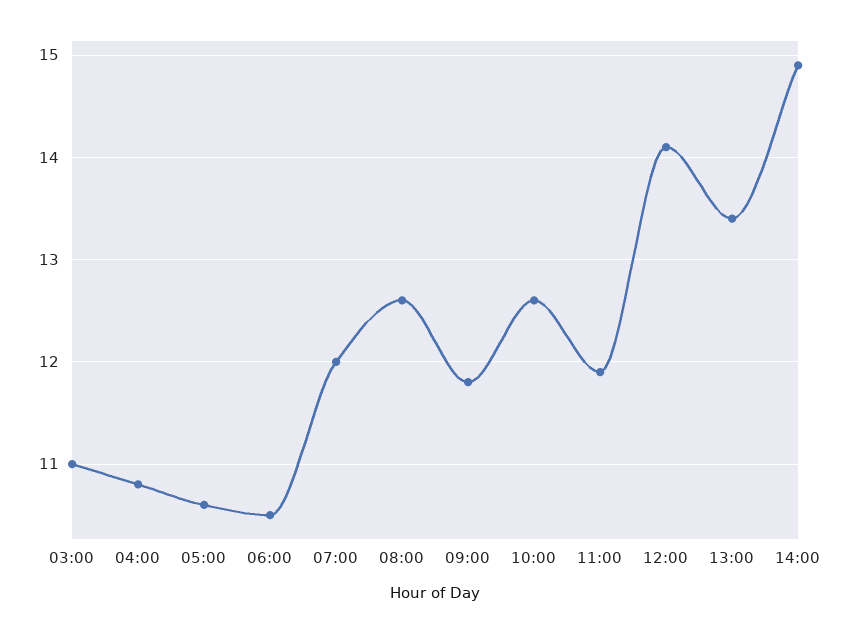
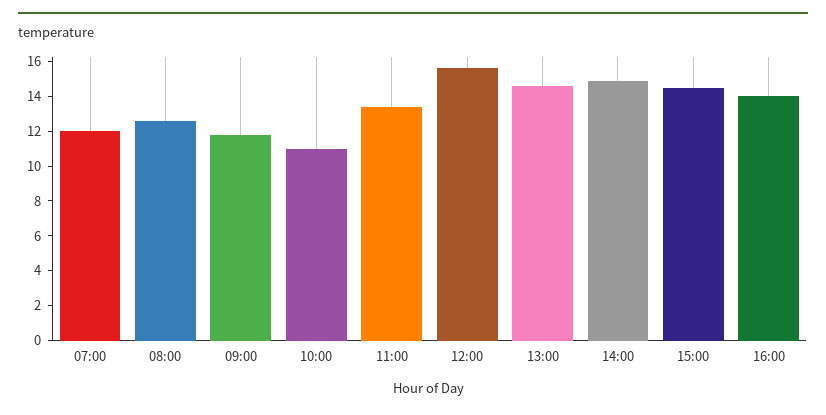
03:00: 11 -> none
04:00: 10.8 -> none
05:00: 10.6 -> none
06:00: 10.5 -> none
10:00: 12.6 -> 11
11:00: 11.9 -> 13.5
12:00: 14.1 -> 15.5
13:00: 13.4 -> 14.5
15:00: none -> 14.5
16:00: none -> 14

